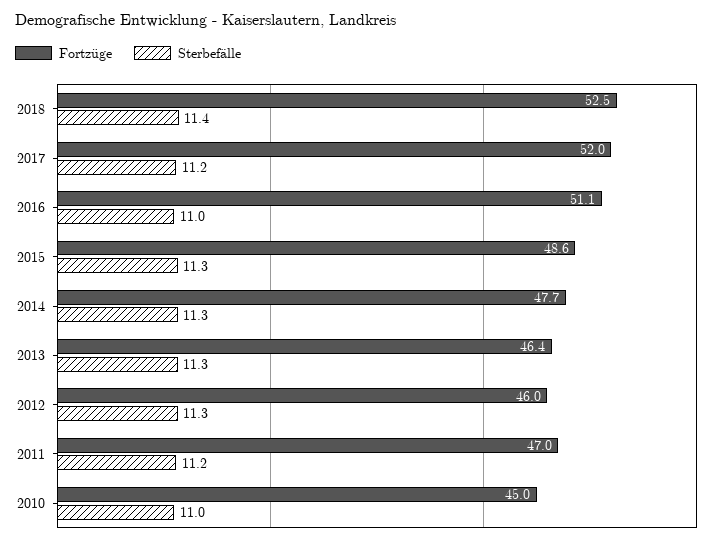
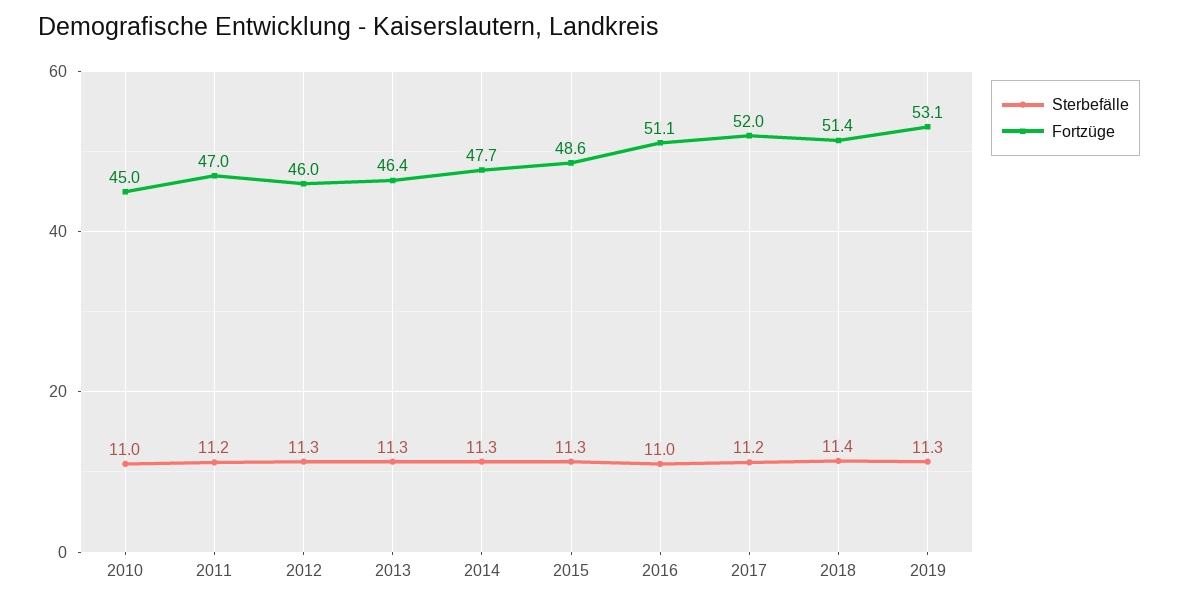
Fortzüge, 2018: 52.5 -> 51.4
Sterbefälle, 2019: none -> 11.3
Fortzüge, 2019: none -> 53.1

